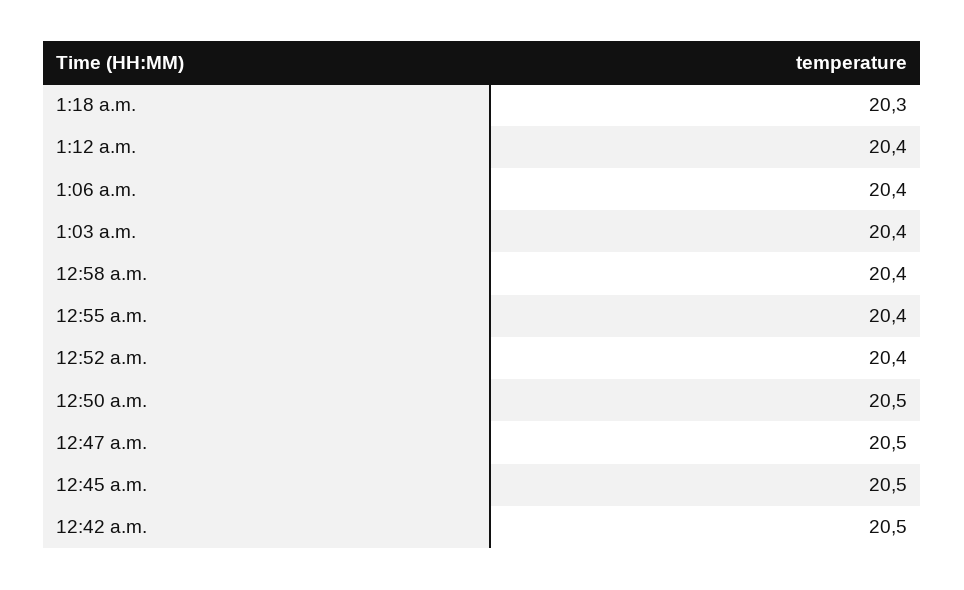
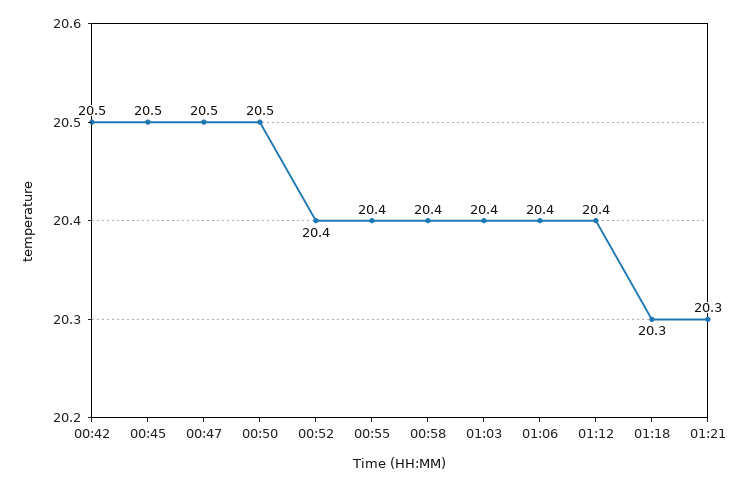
01:21: none -> 20.3

